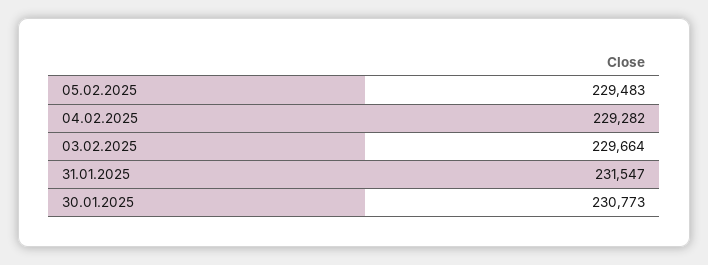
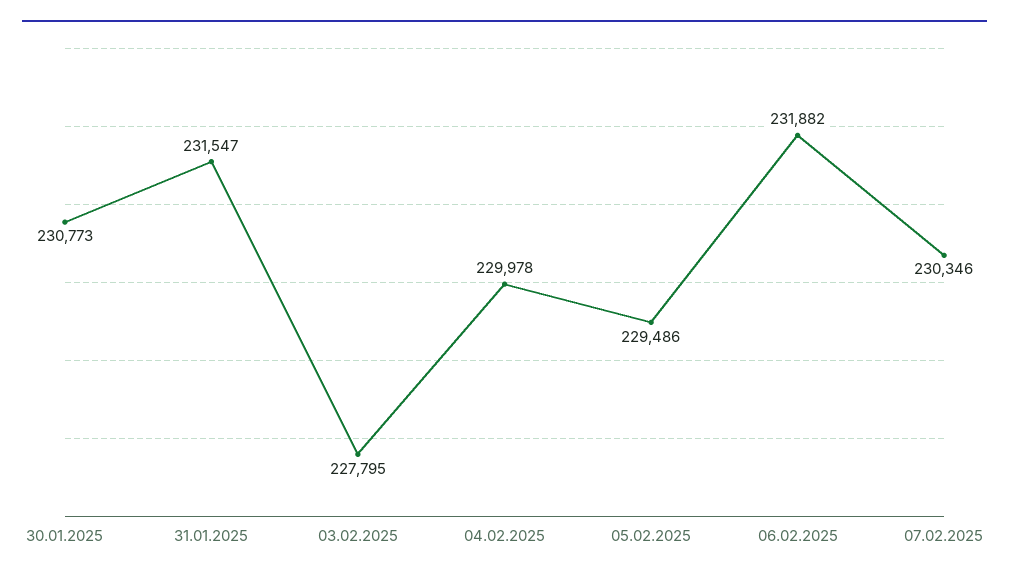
05.02.2025: 229483 -> 229486
04.02.2025: 229282 -> 229978
03.02.2025: 229664 -> 227795
06.02.2025: none -> 231882
07.02.2025: none -> 230346

